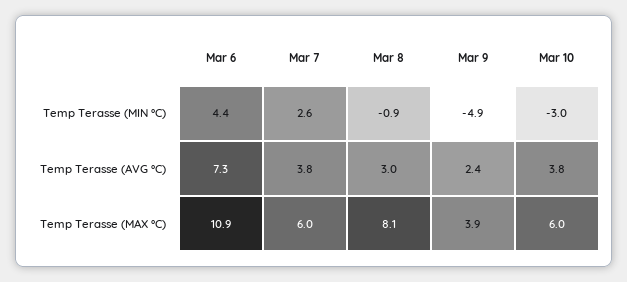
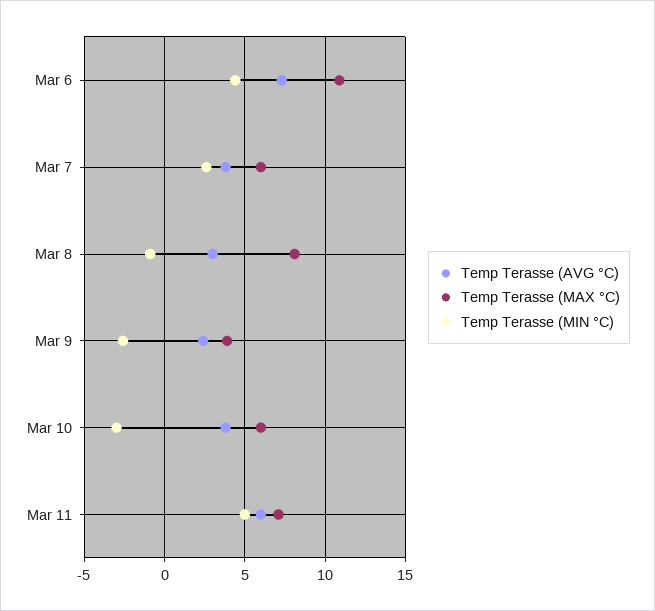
Temp Terasse (MIN °C), Mar 9: -4.9 -> -2.5
Temp Terasse (AVG °C), Mar 11: none -> 6
Temp Terasse (MAX °C), Mar 11: none -> 7
Temp Terasse (MIN °C), Mar 11: none -> 5

